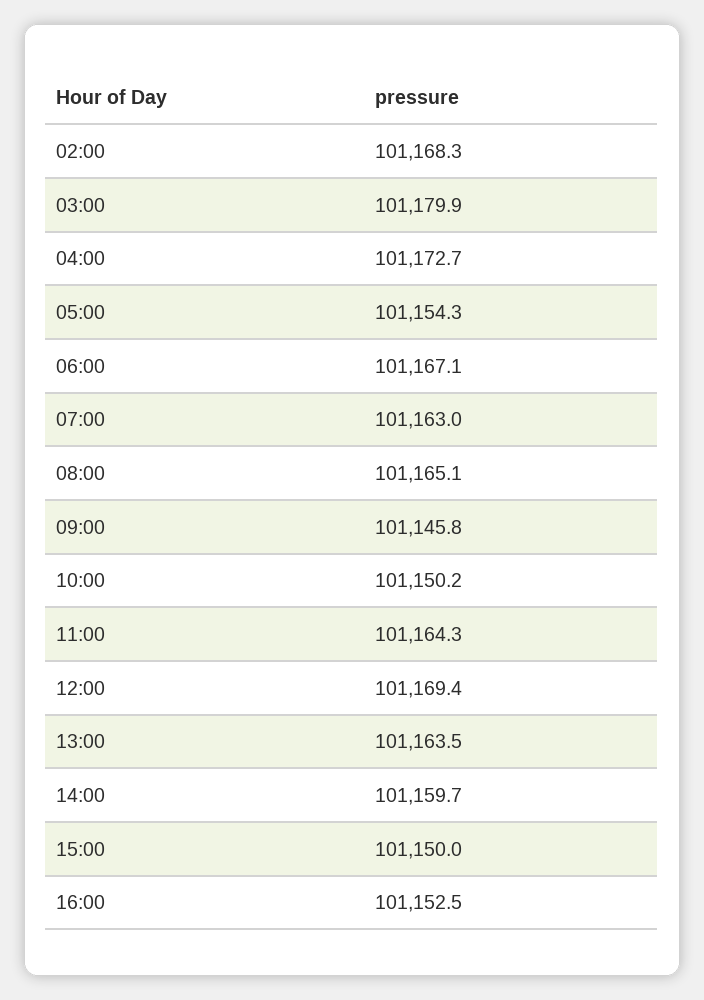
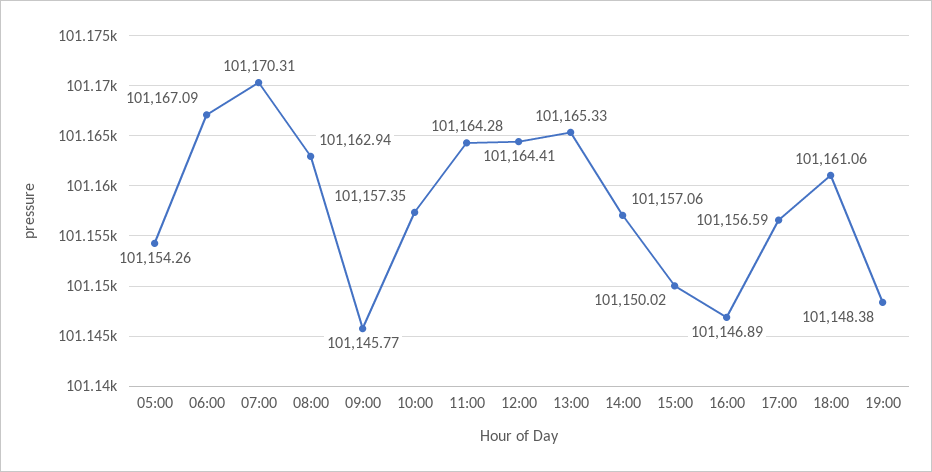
02:00: 101168.3 -> none
03:00: 101179.9 -> none
04:00: 101172.7 -> none
07:00: 101163 -> 101170.31
08:00: 101165.1 -> 101162.94
10:00: 101150.2 -> 101157.35
12:00: 101169.4 -> 101164.41
13:00: 101163.5 -> 101165.33
14:00: 101159.7 -> 101157.06
16:00: 101152.5 -> 101146.89
17:00: none -> 101156.59
18:00: none -> 101161.06
19:00: none -> 101148.38

